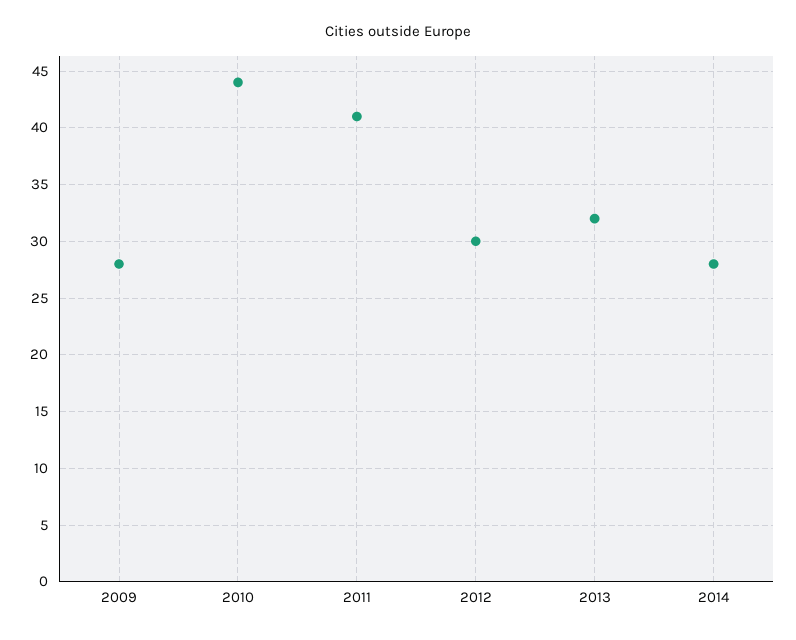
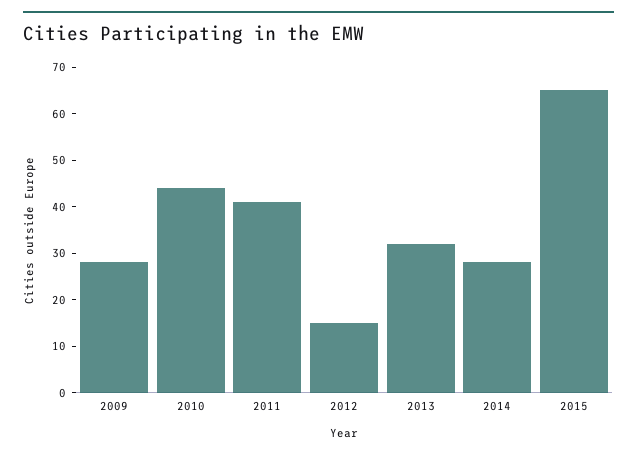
2012: 30 -> 15
2015: none -> 65

